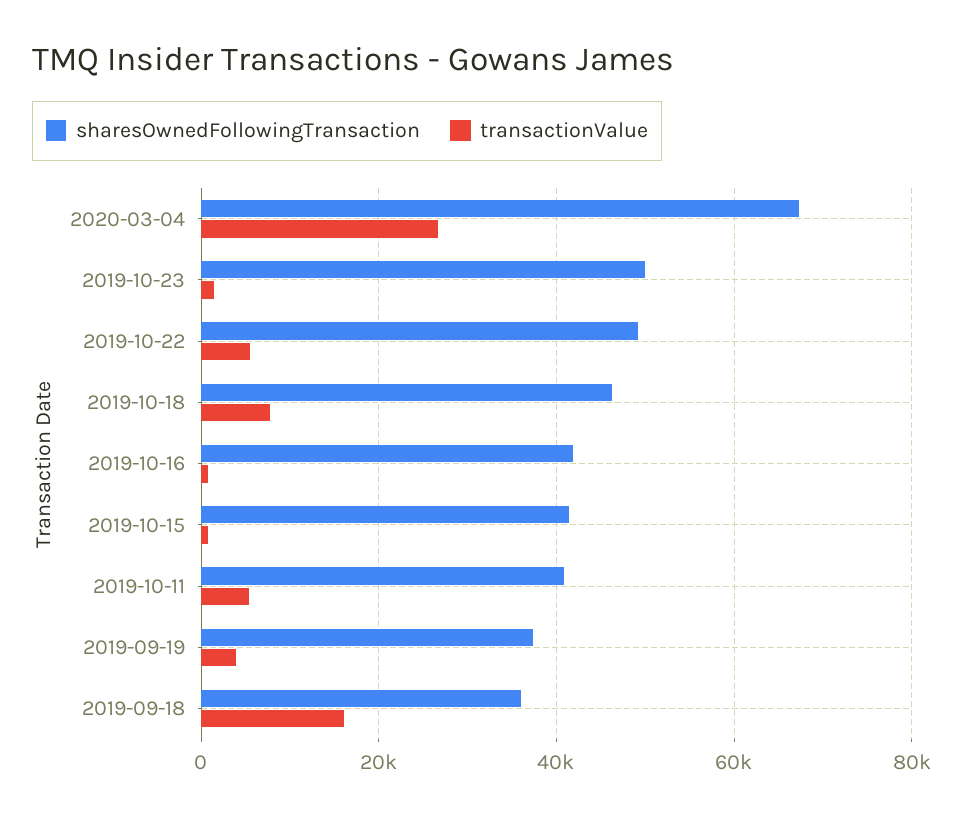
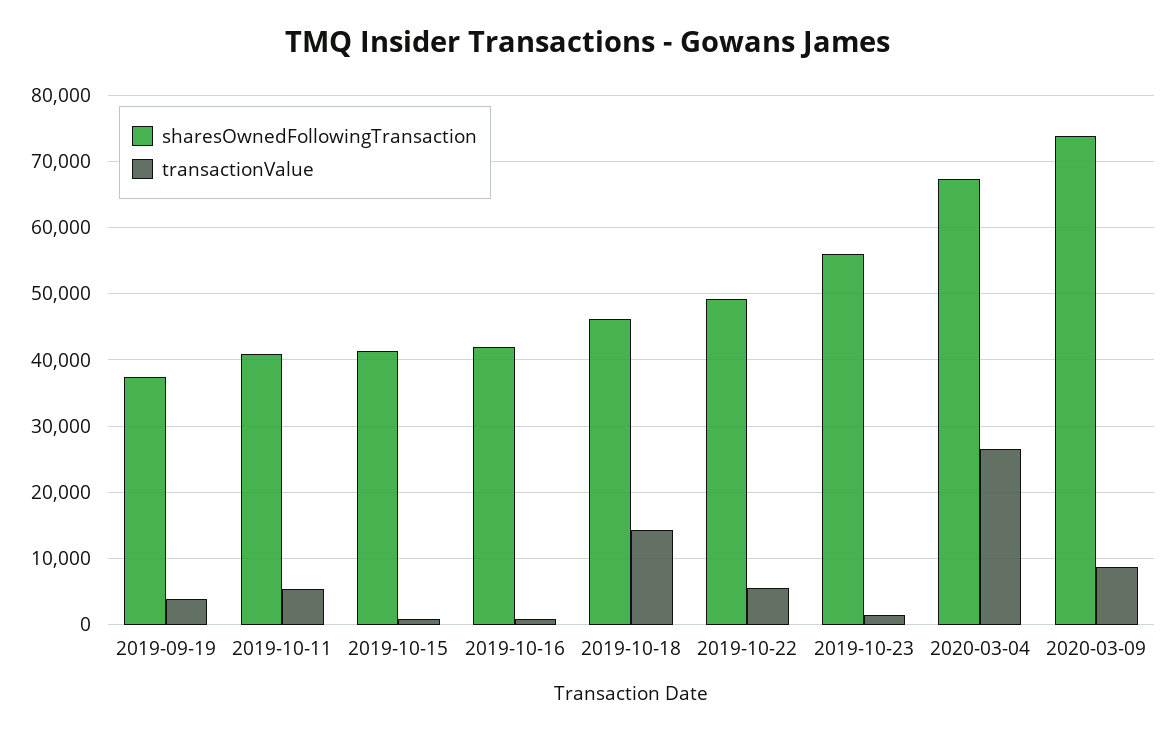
sharesOwnedFollowingTransaction, 2019-10-23: 50000 -> 56000
transactionValue, 2019-10-18: 8000 -> 14000
sharesOwnedFollowingTransaction, 2019-09-18: 36000 -> none
transactionValue, 2019-09-18: 16000 -> none
sharesOwnedFollowingTransaction, 2020-03-09: none -> 74000
transactionValue, 2020-03-09: none -> 9000

